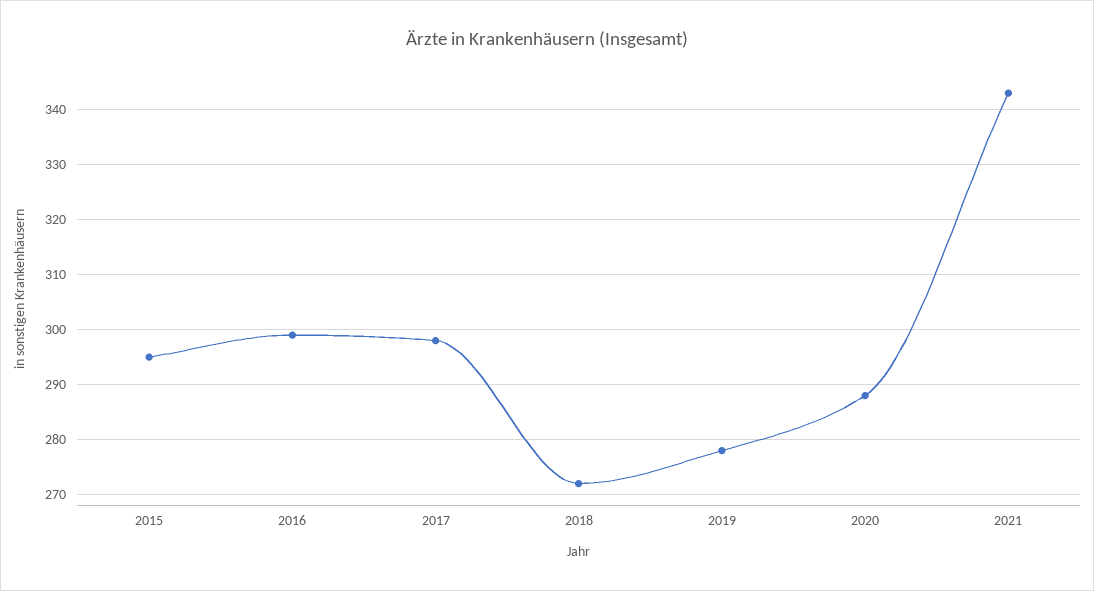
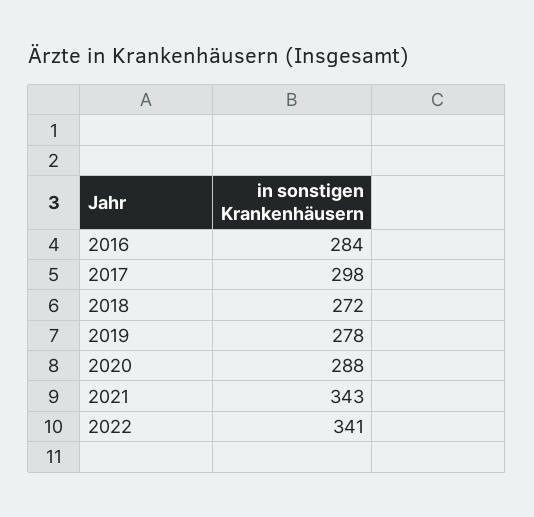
2015: 295 -> none
2016: 300 -> 284
2022: none -> 341

